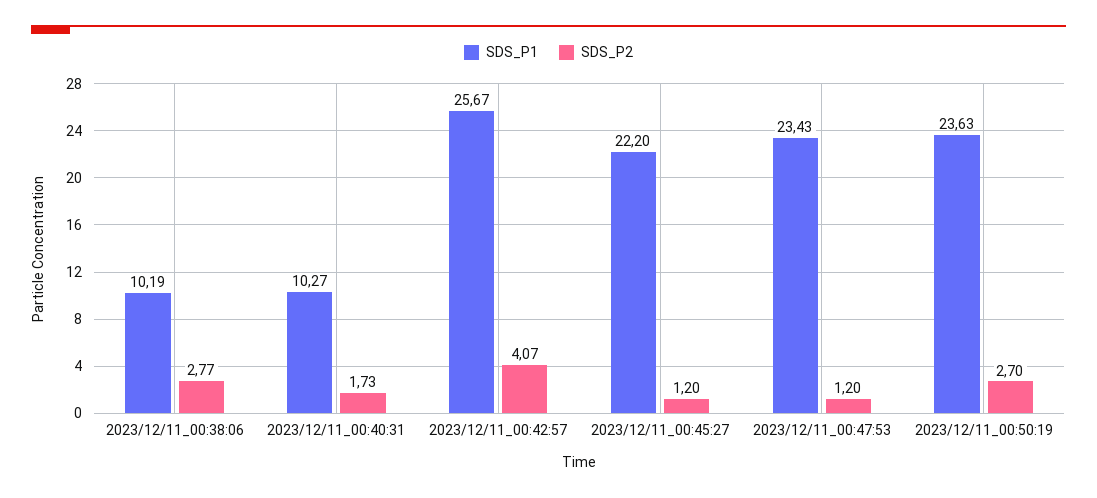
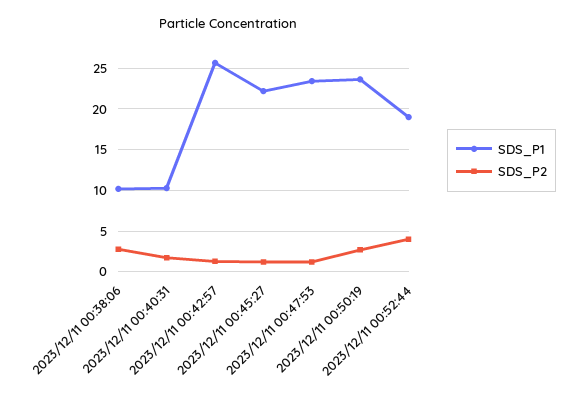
SDS_P2, 2023/12/11_00:42:57: 4.07 -> 1
SDS_P1, 2023/12/11 00:52:44: none -> 19
SDS_P2, 2023/12/11 00:52:44: none -> 4

